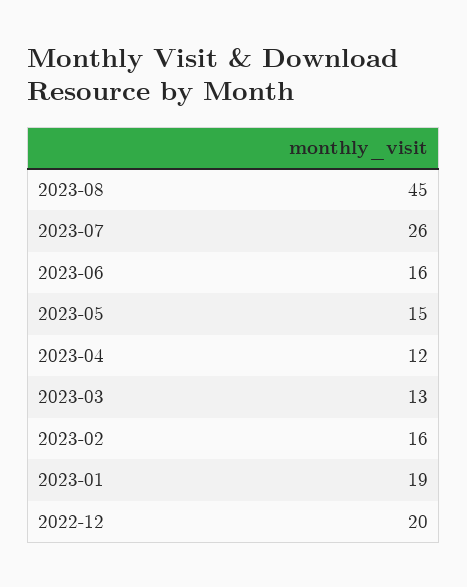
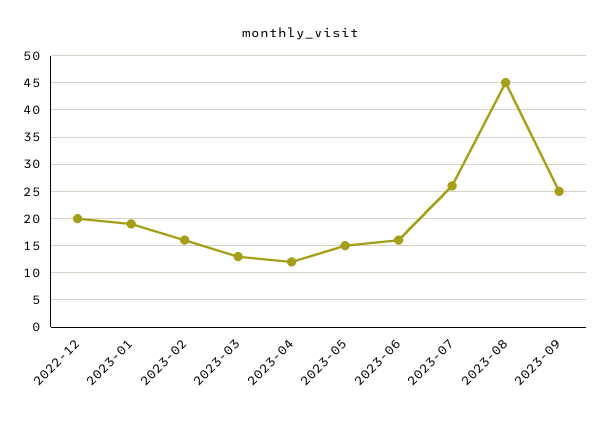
2023-09: none -> 25

